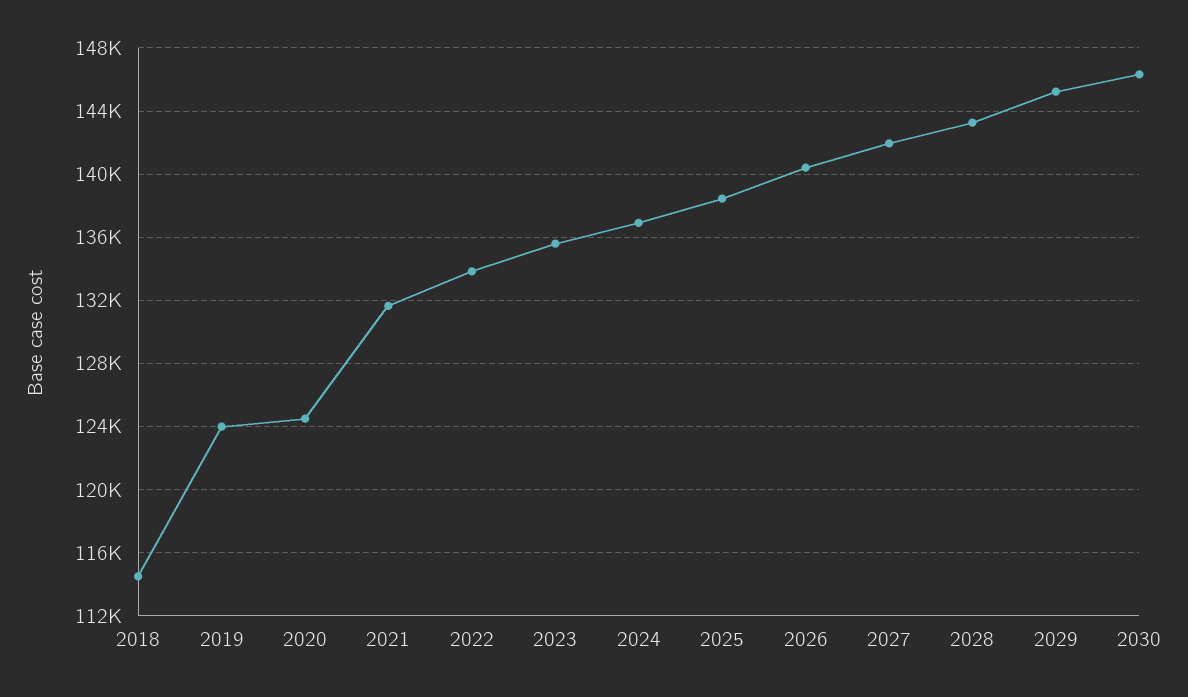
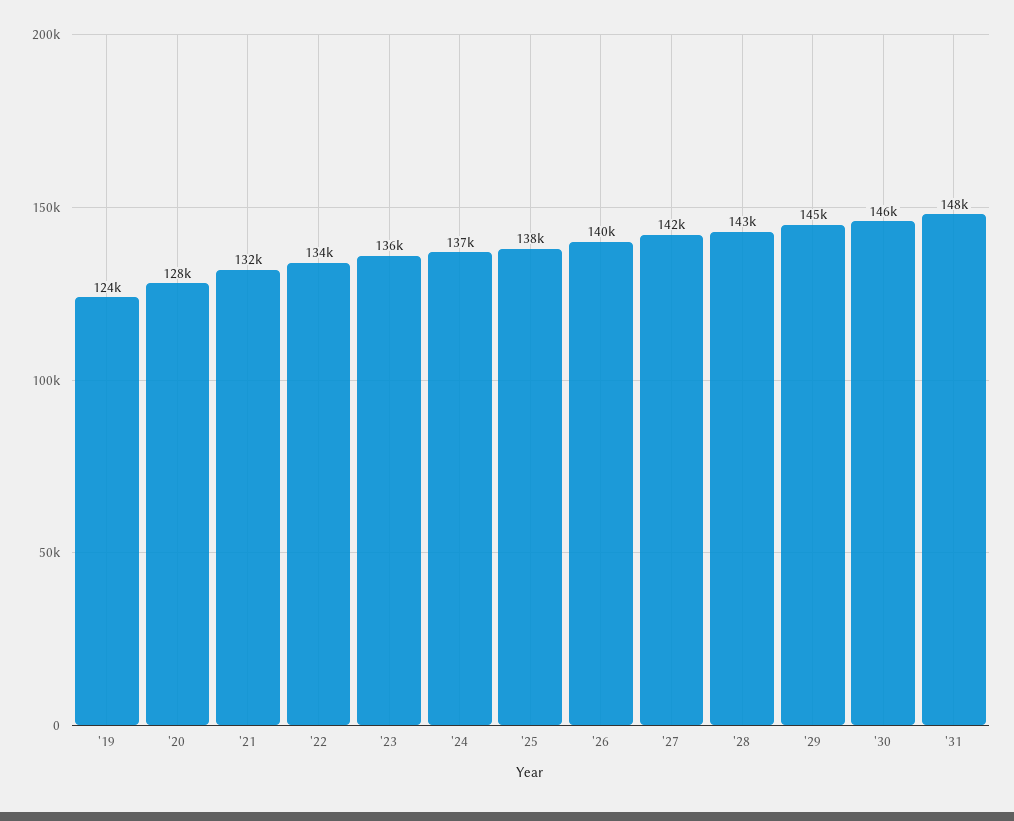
2018: 114500 -> none
2020: 124500 -> 128000
'31: none -> 148000

